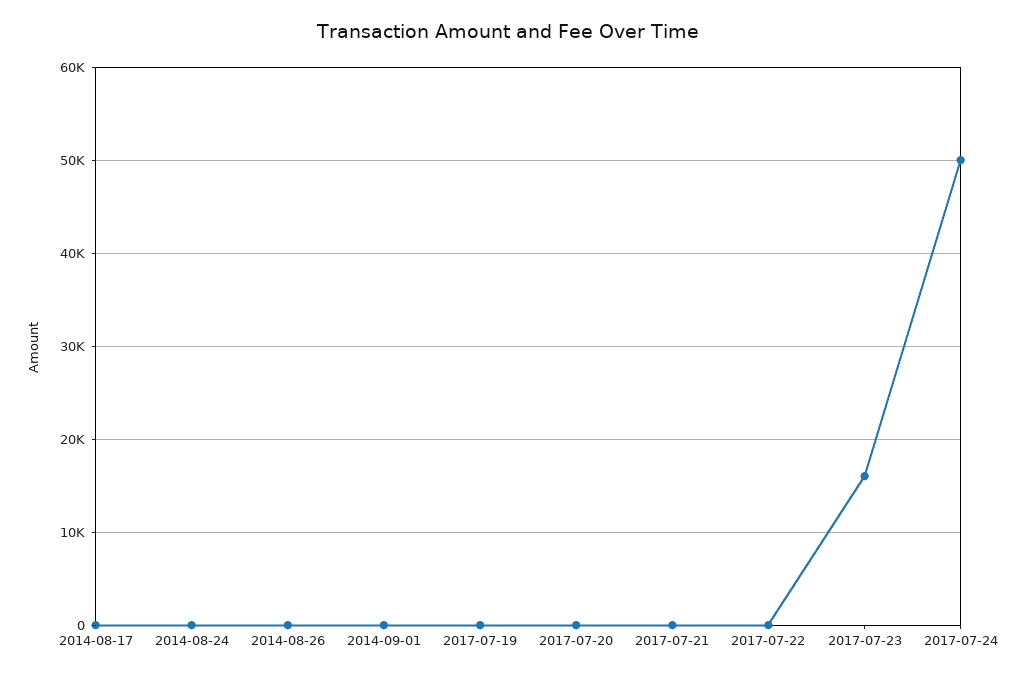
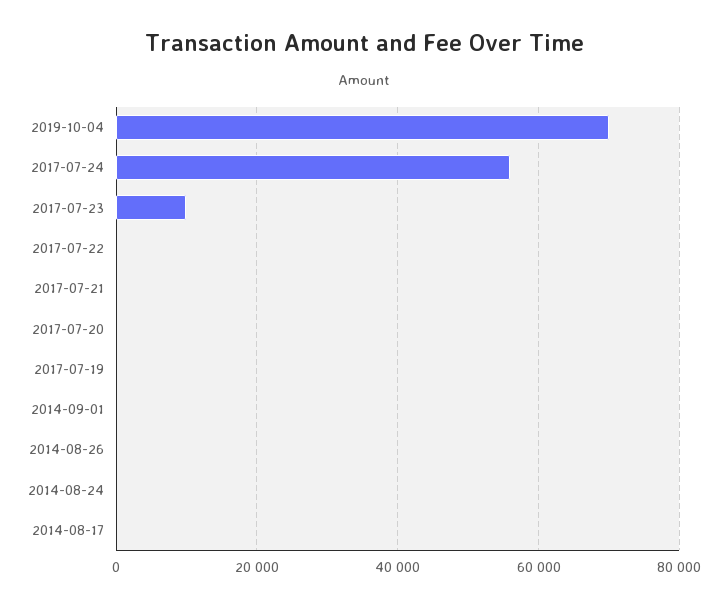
2017-07-23: 16000 -> 10000
2017-07-24: 50000 -> 56000
2019-10-04: none -> 70000

